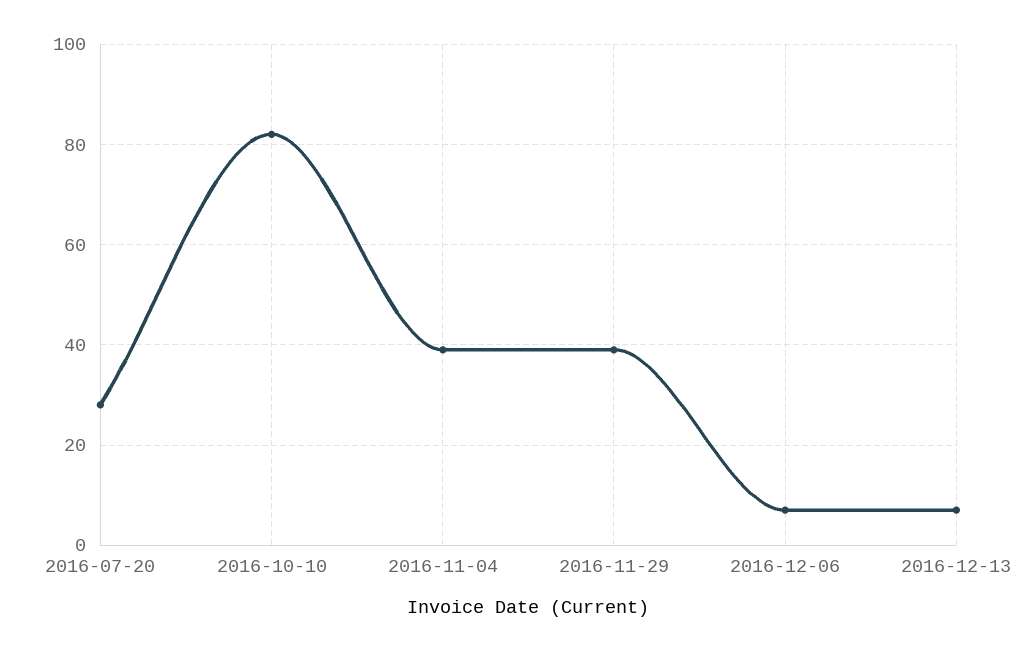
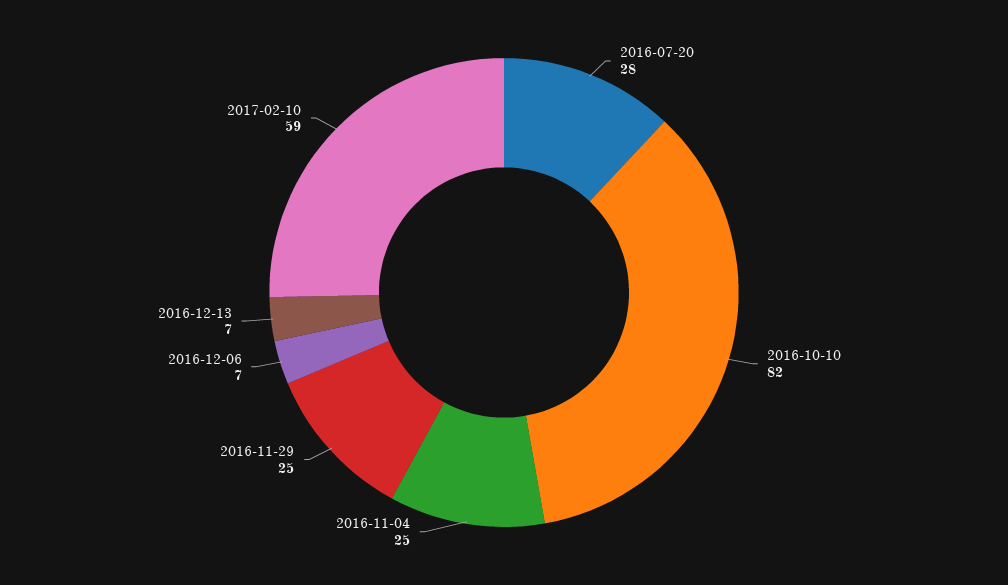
2016-11-04: 40 -> 25
2016-11-29: 40 -> 25
2017-02-10: none -> 59

